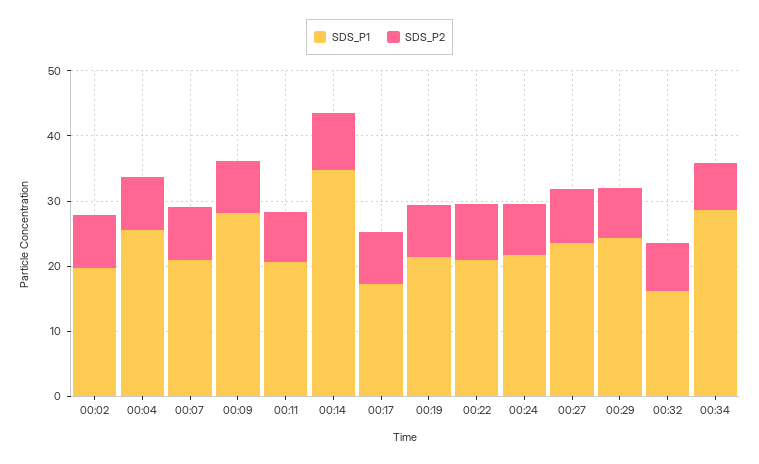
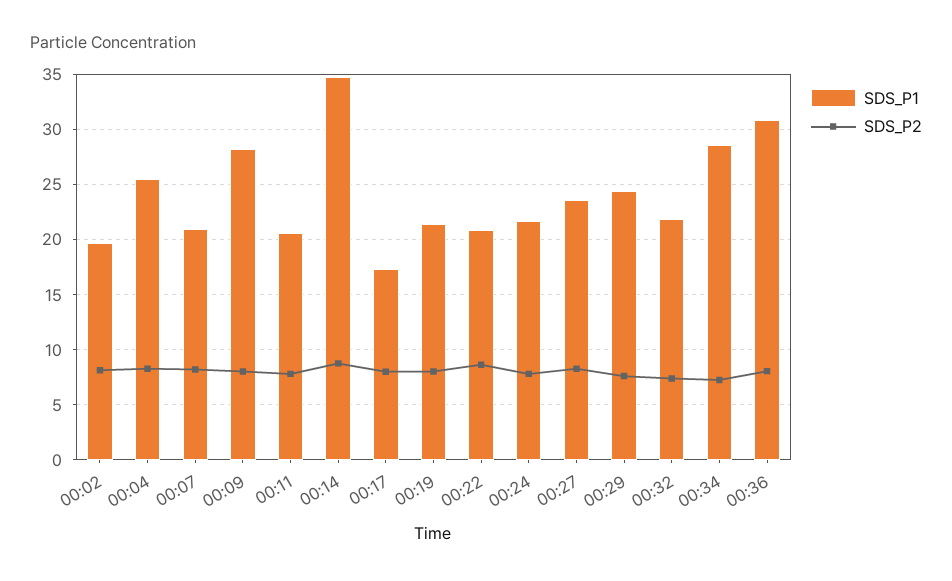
SDS_P1, 00:32: 16 -> 22
SDS_P1, 00:36: none -> 31
SDS_P2, 00:36: none -> 8

